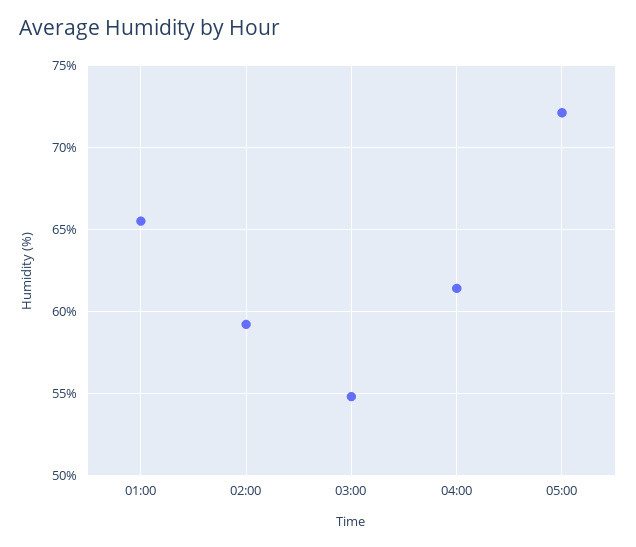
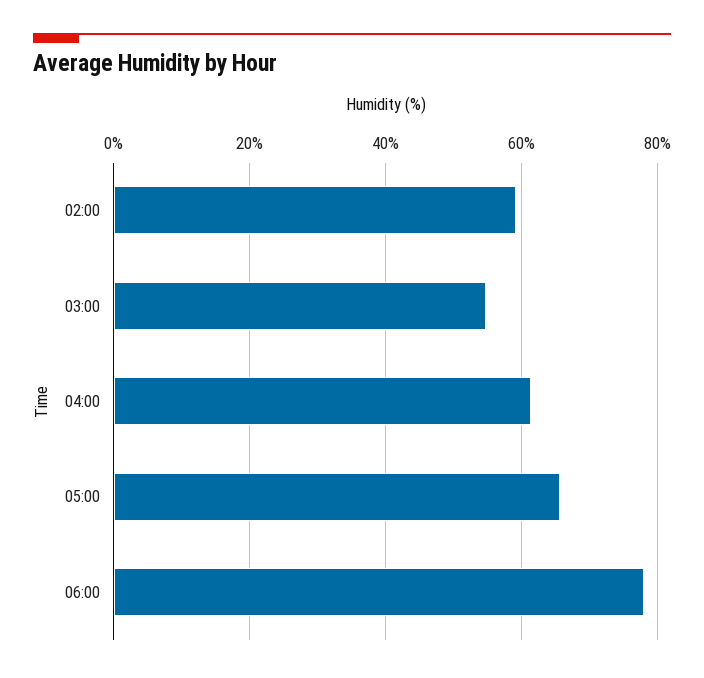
01:00: 65.5 -> none
05:00: 72 -> 66
06:00: none -> 78

